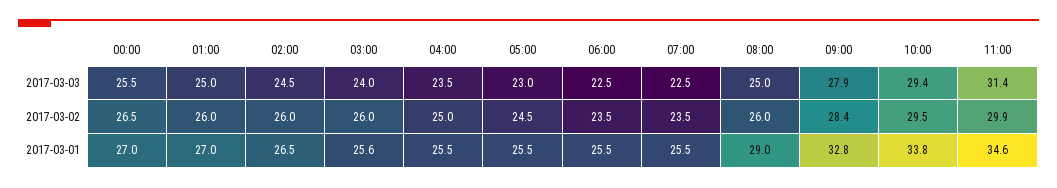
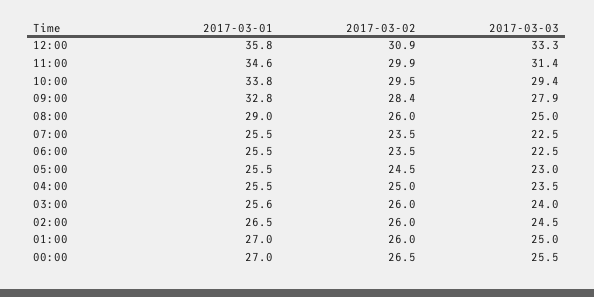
12:00, 2017-03-01: none -> 35.8
12:00, 2017-03-02: none -> 30.9
12:00, 2017-03-03: none -> 33.3

